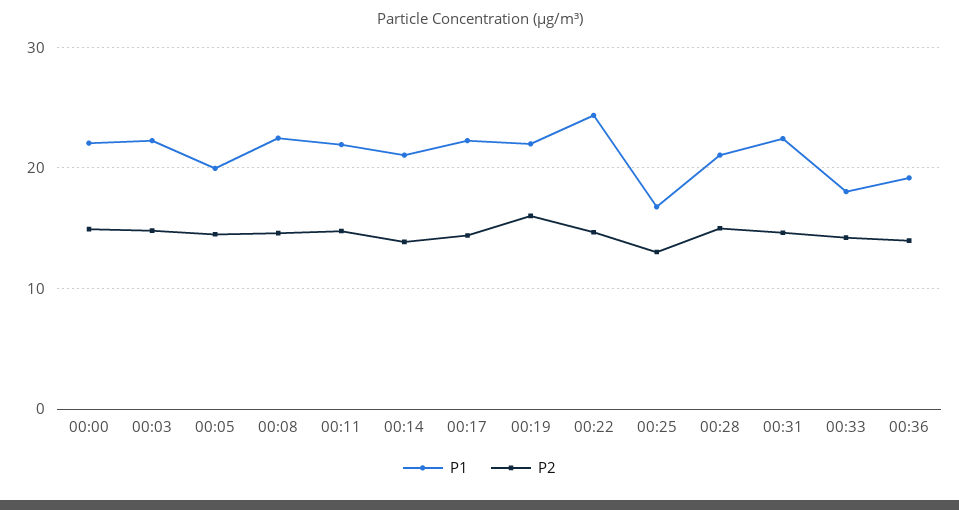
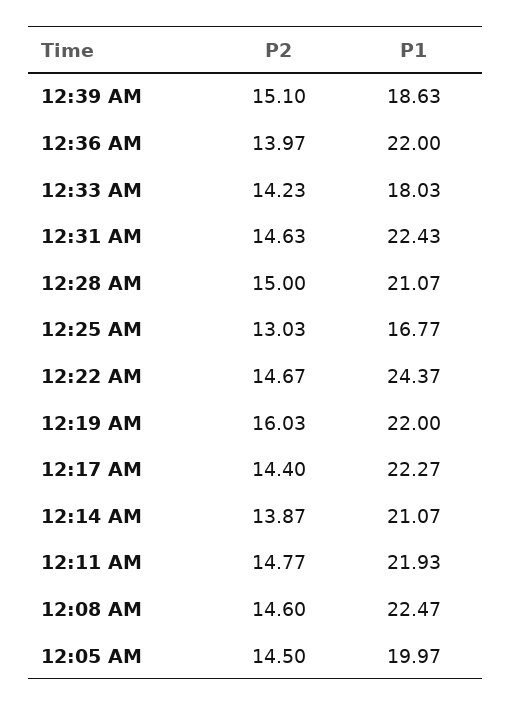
P1, 00:00: 22 -> none
P2, 00:00: 15 -> none
P1, 00:03: 22 -> none
P2, 00:03: 15 -> none
P1, 00:36: 19 -> 22
P2, 12:39 AM: none -> 15.1
P1, 12:39 AM: none -> 18.63

